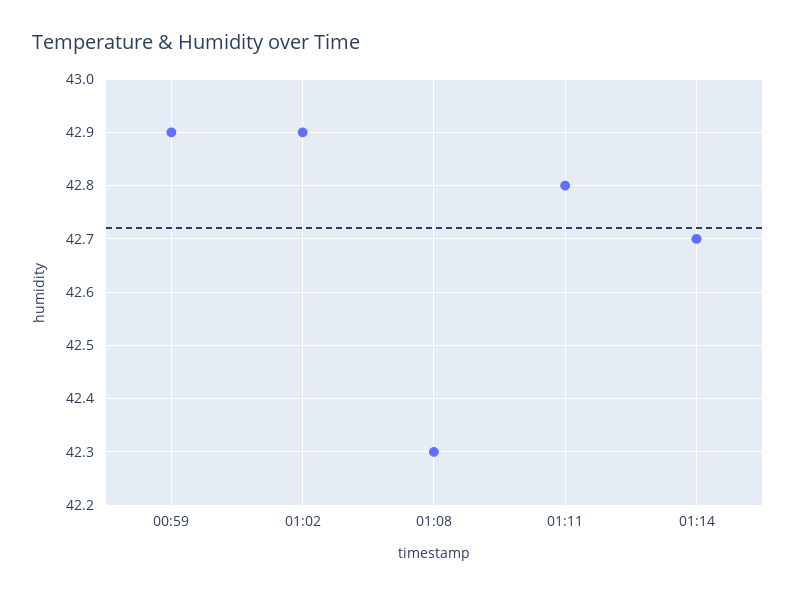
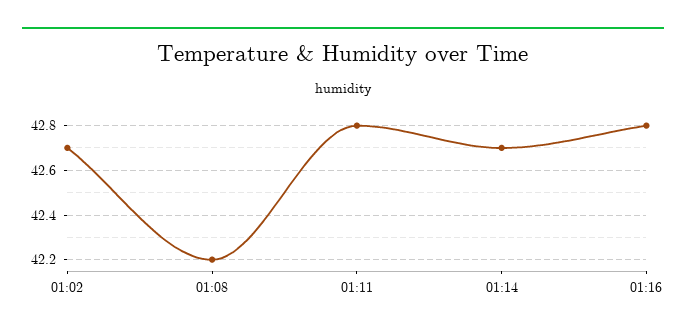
00:59: 42.9 -> none
01:02: 42.9 -> 42.7
01:08: 42.3 -> 42.2
01:16: none -> 42.8

